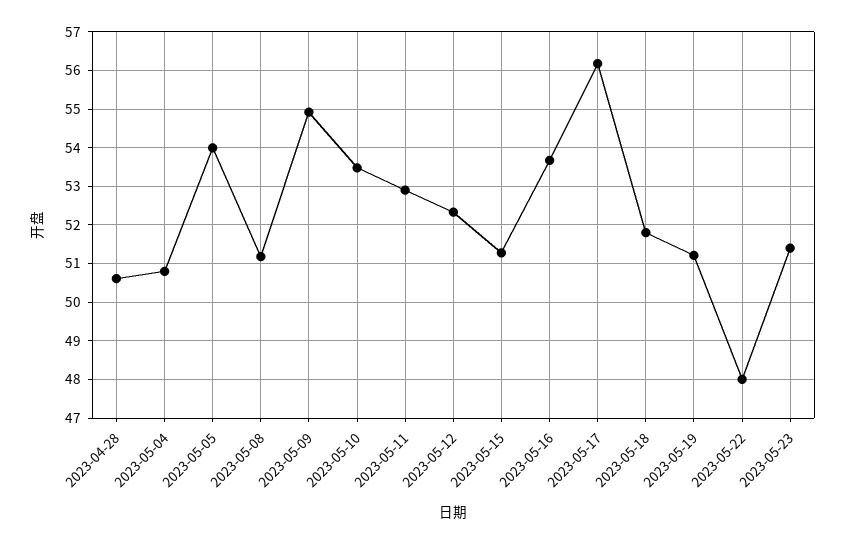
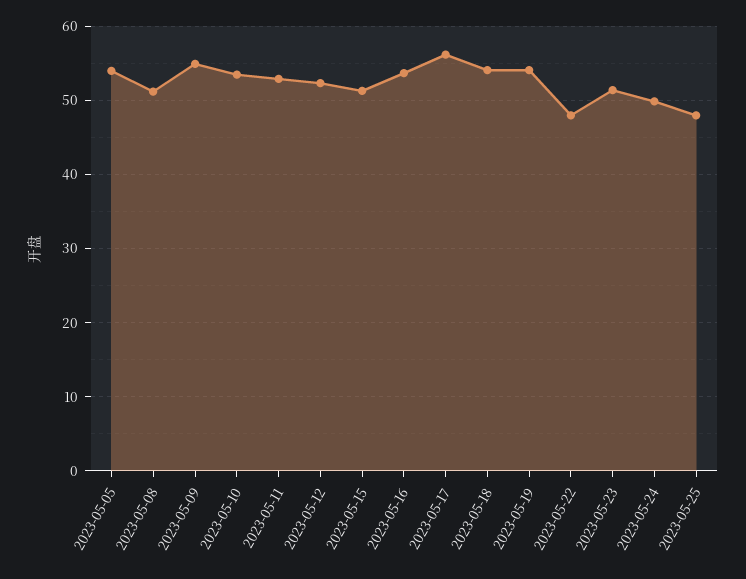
2023-04-28: 50.6 -> none
2023-05-04: 50.8 -> none
2023-05-18: 51.8 -> 54
2023-05-19: 51.2 -> 54
2023-05-24: none -> 50
2023-05-25: none -> 48

